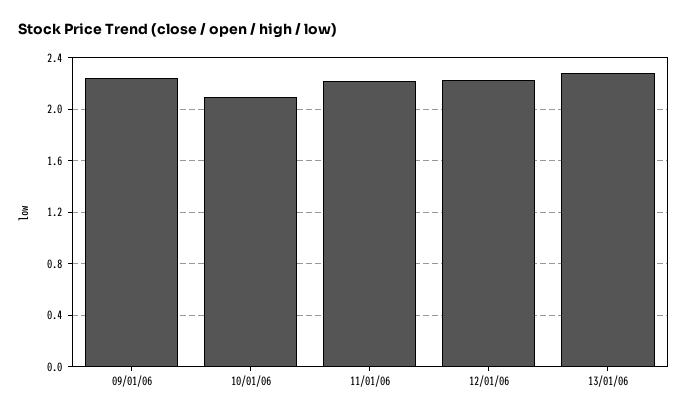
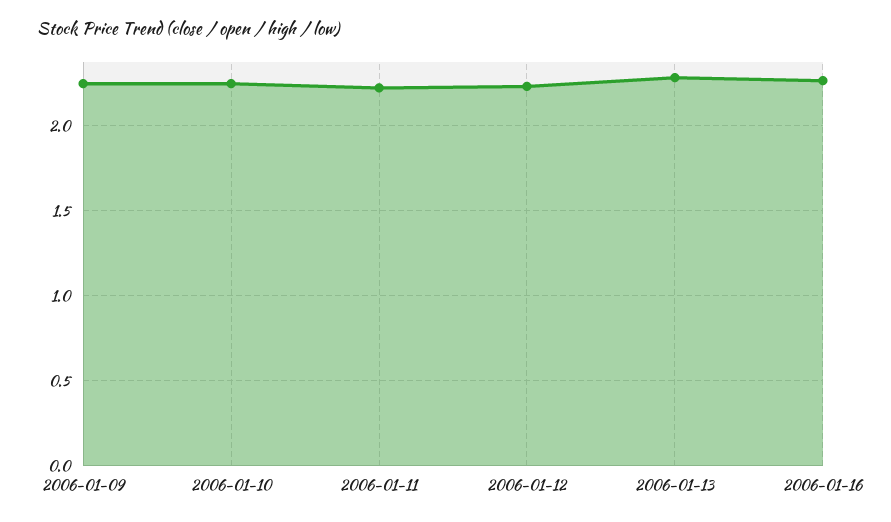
10/01/06: 2.1 -> 2.25
2006-01-16: none -> 2.25

